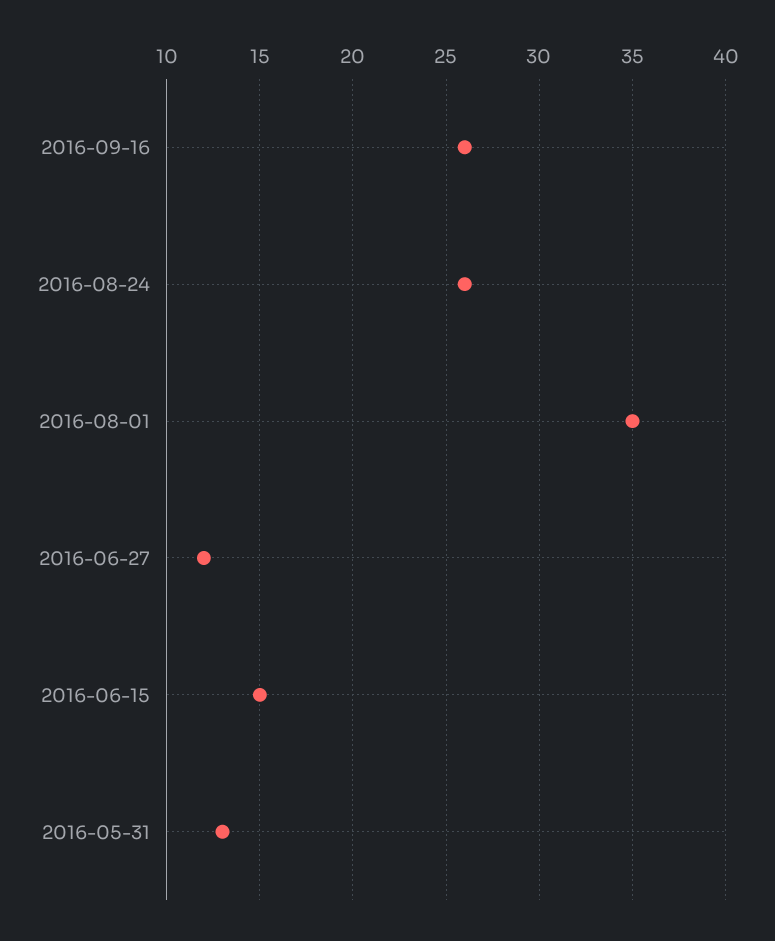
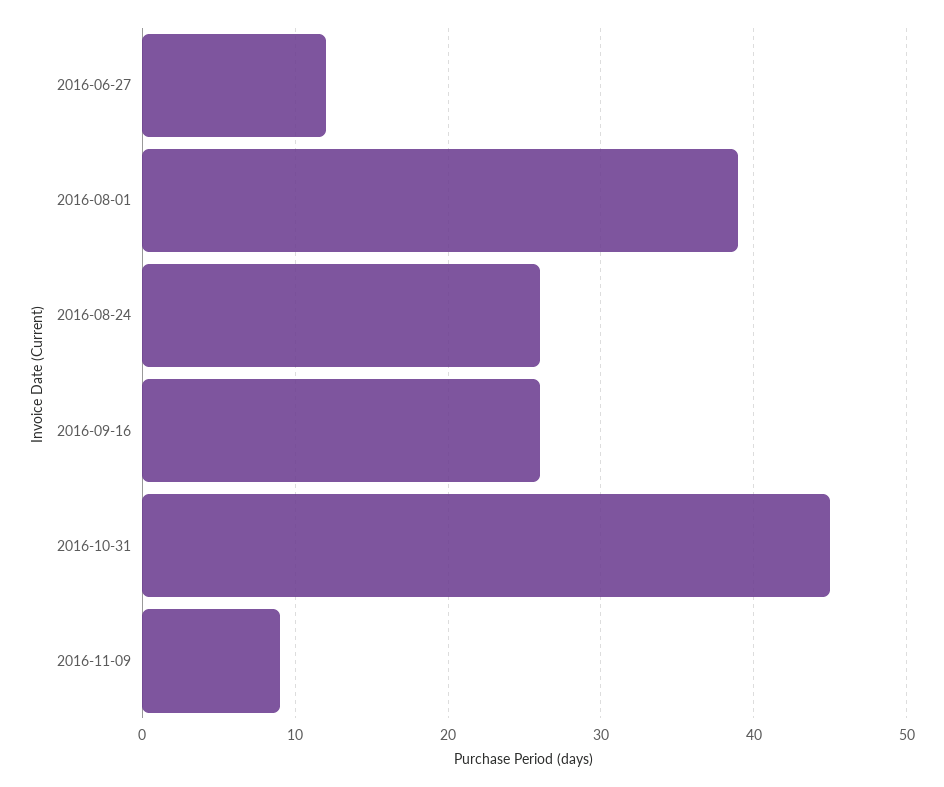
2016-08-01: 35 -> 39
2016-06-15: 15 -> none
2016-05-31: 13 -> none
2016-10-31: none -> 45
2016-11-09: none -> 9

